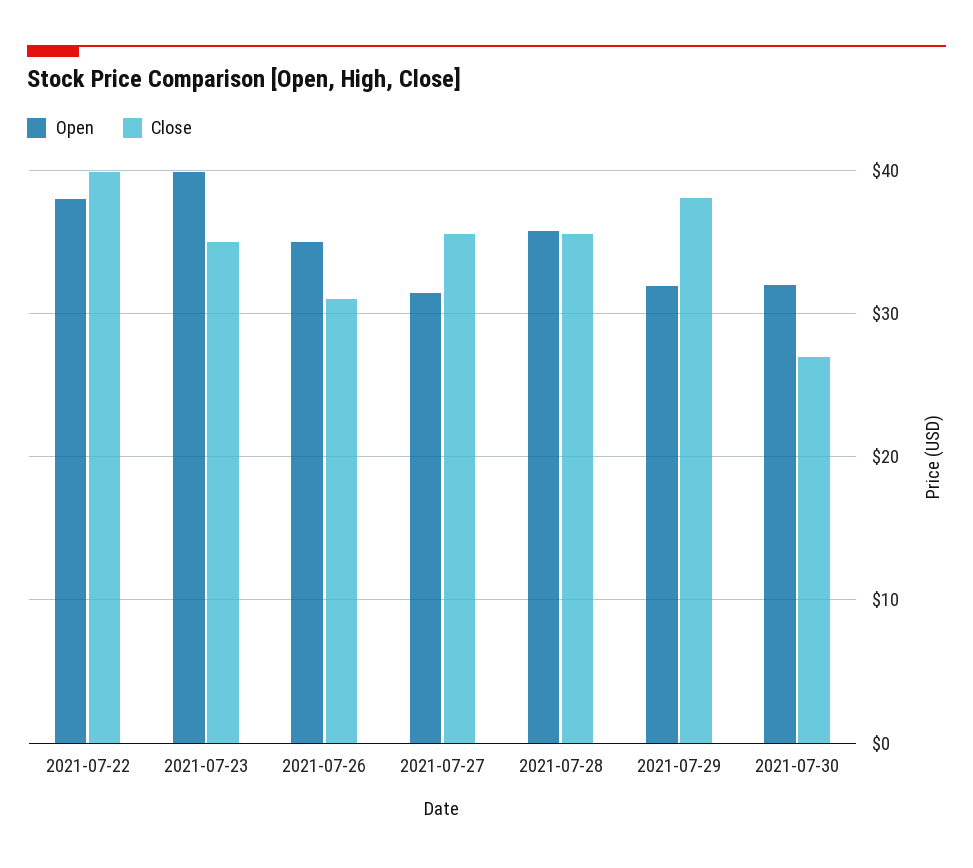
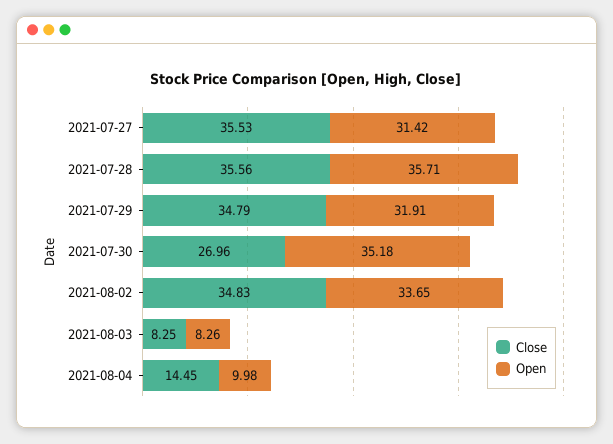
Open, 2021-07-22: 38 -> none
Close, 2021-07-22: 40 -> none
Open, 2021-07-23: 40 -> none
Close, 2021-07-23: 35 -> none
Open, 2021-07-26: 35 -> none
Close, 2021-07-26: 31 -> none
Close, 2021-07-29: 38 -> 34.79
Open, 2021-07-30: 32 -> 35.18
Close, 2021-08-02: none -> 34.83
Open, 2021-08-02: none -> 33.65
Close, 2021-08-03: none -> 8.25
Open, 2021-08-03: none -> 8.26
Close, 2021-08-04: none -> 14.45
Open, 2021-08-04: none -> 9.98

